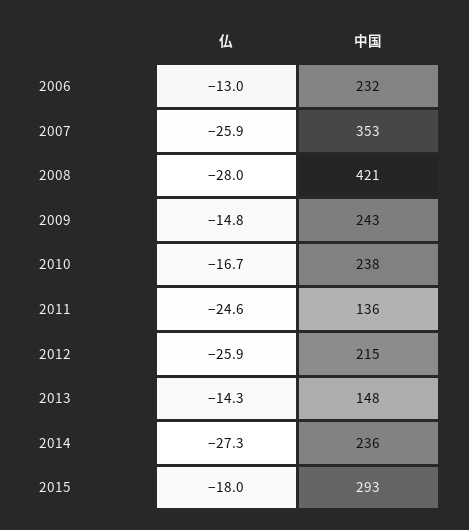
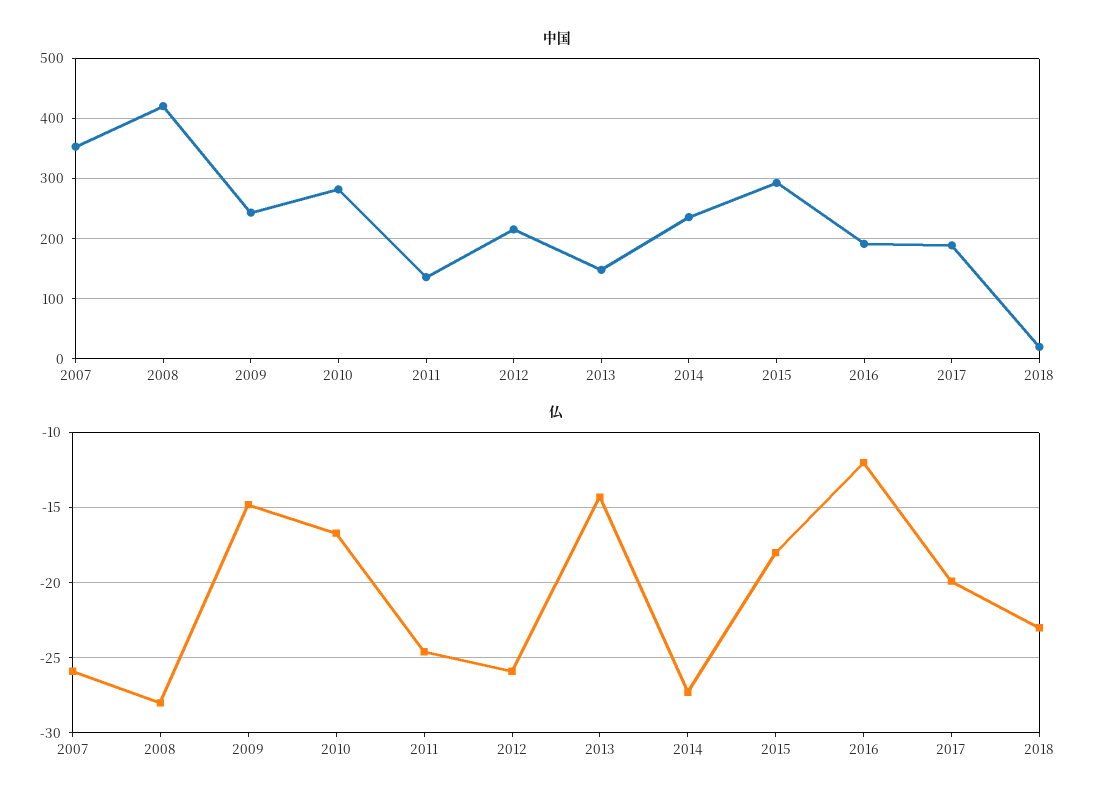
仏, 2006: -13 -> none
中国, 2006: 232 -> none
中国, 2010: 238 -> 280
中国, 2016: none -> 190
中国, 2017: none -> 190
中国, 2018: none -> 20
仏, 2016: none -> -12
仏, 2017: none -> -20
仏, 2018: none -> -23

